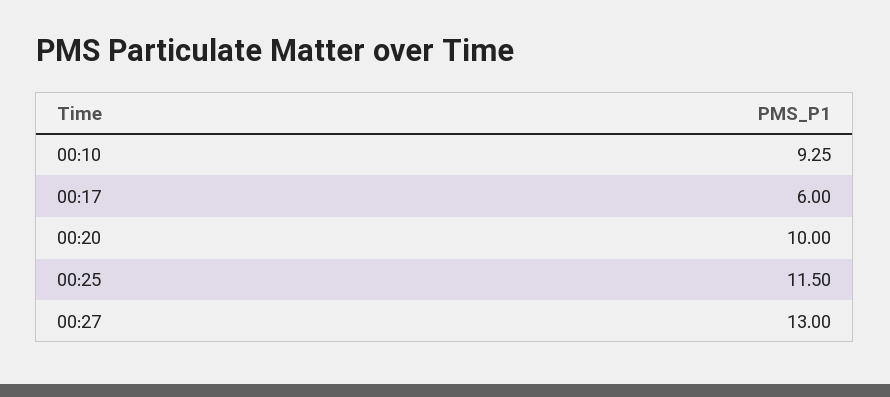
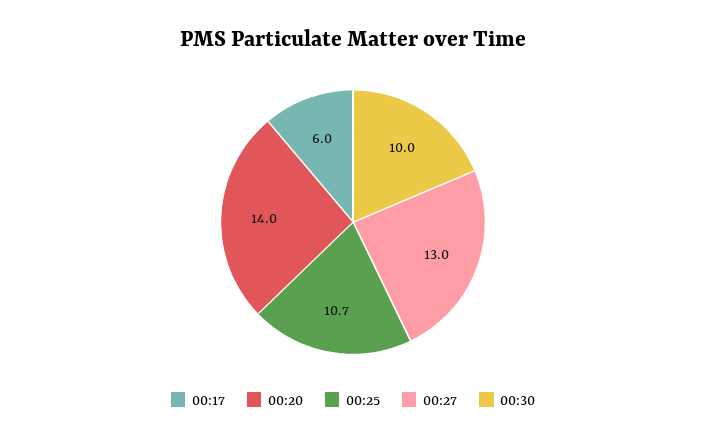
00:10: 9.25 -> none
00:20: 10 -> 14
00:25: 11.5 -> 10.7
00:30: none -> 10

